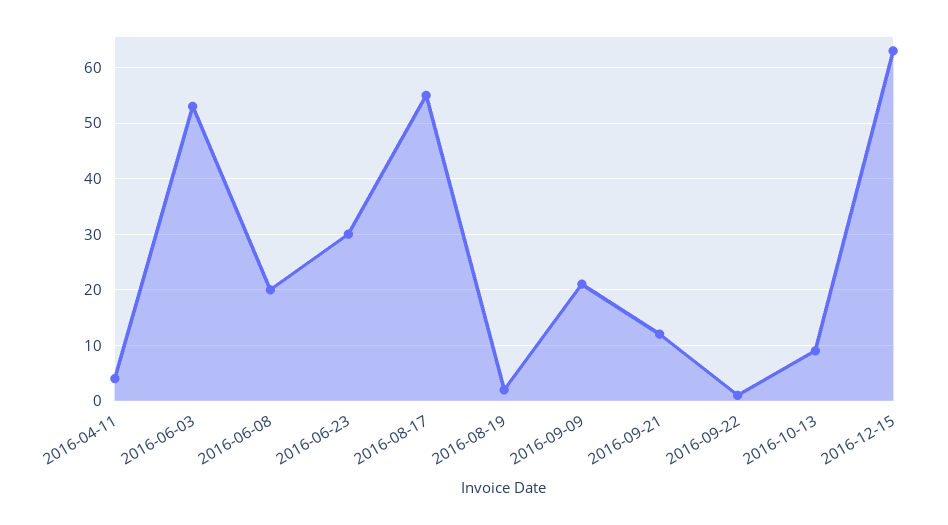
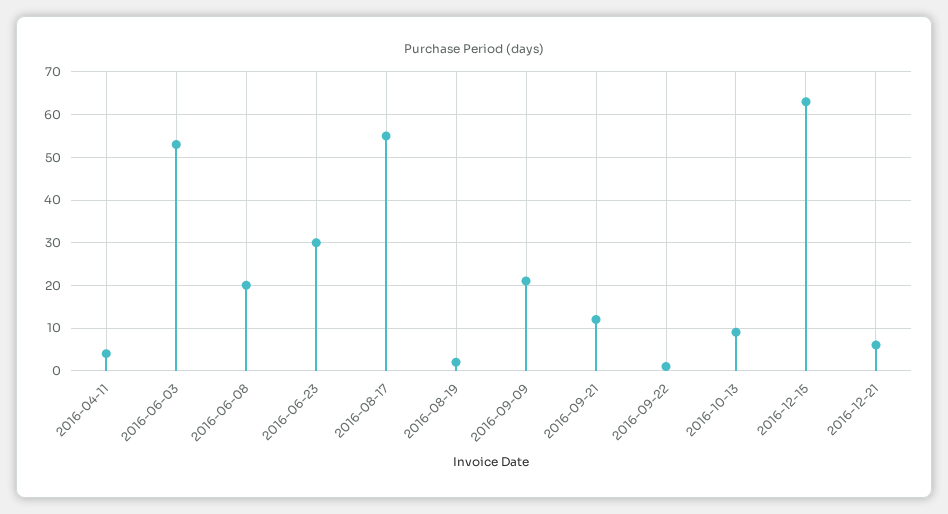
2016-12-21: none -> 5

